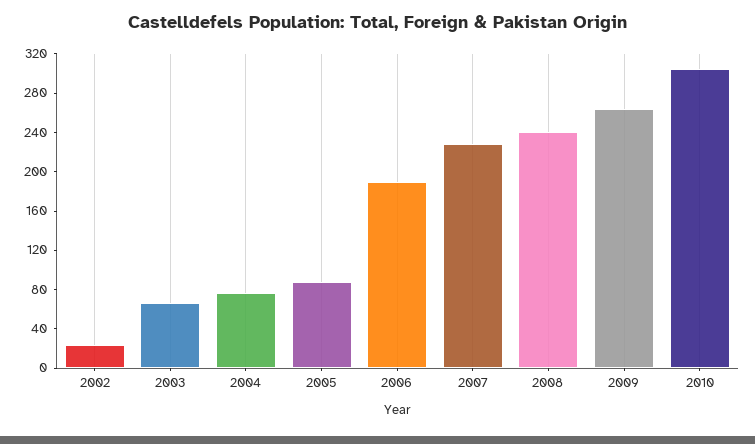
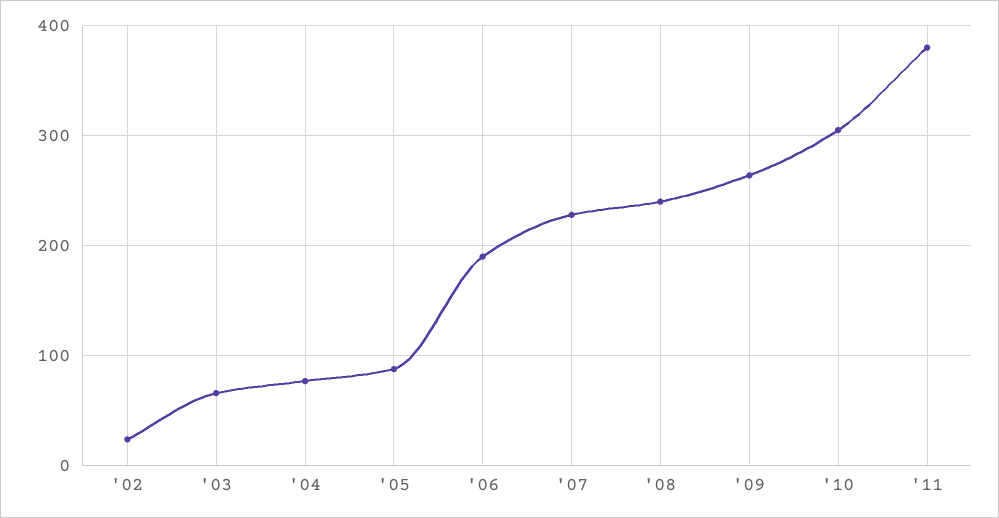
'11: none -> 380

